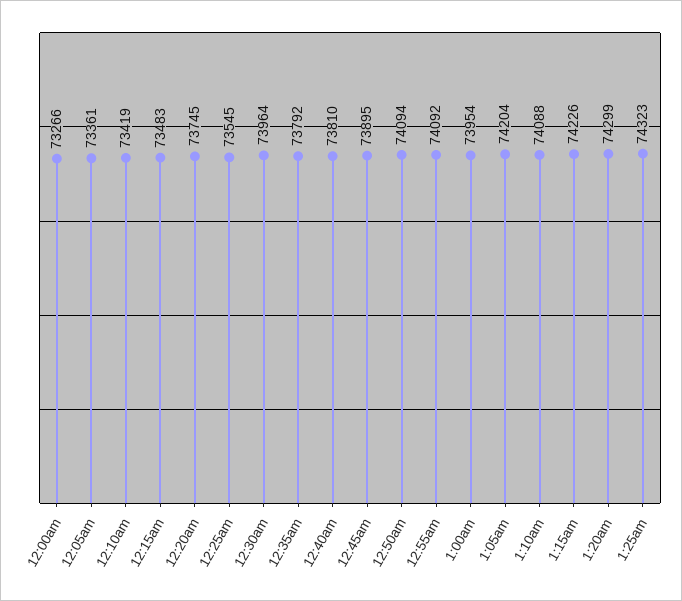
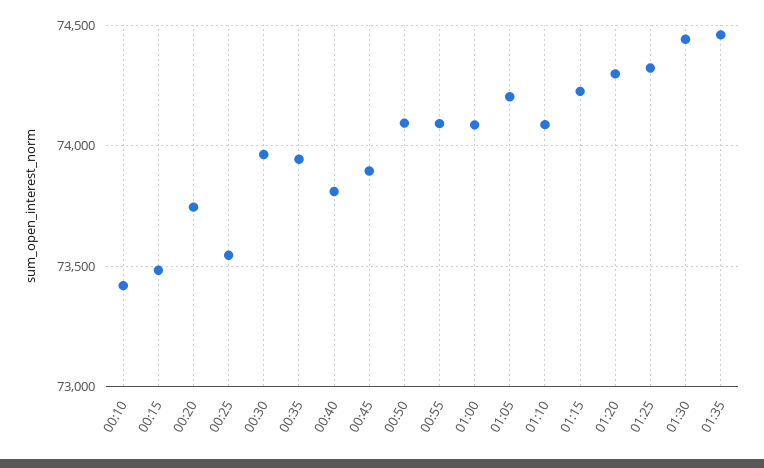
12:00am: 73266 -> none
12:05am: 73361 -> none
12:35am: 73792 -> 73950
1:00am: 73954 -> 74100
01:30: none -> 74450
01:35: none -> 74450

